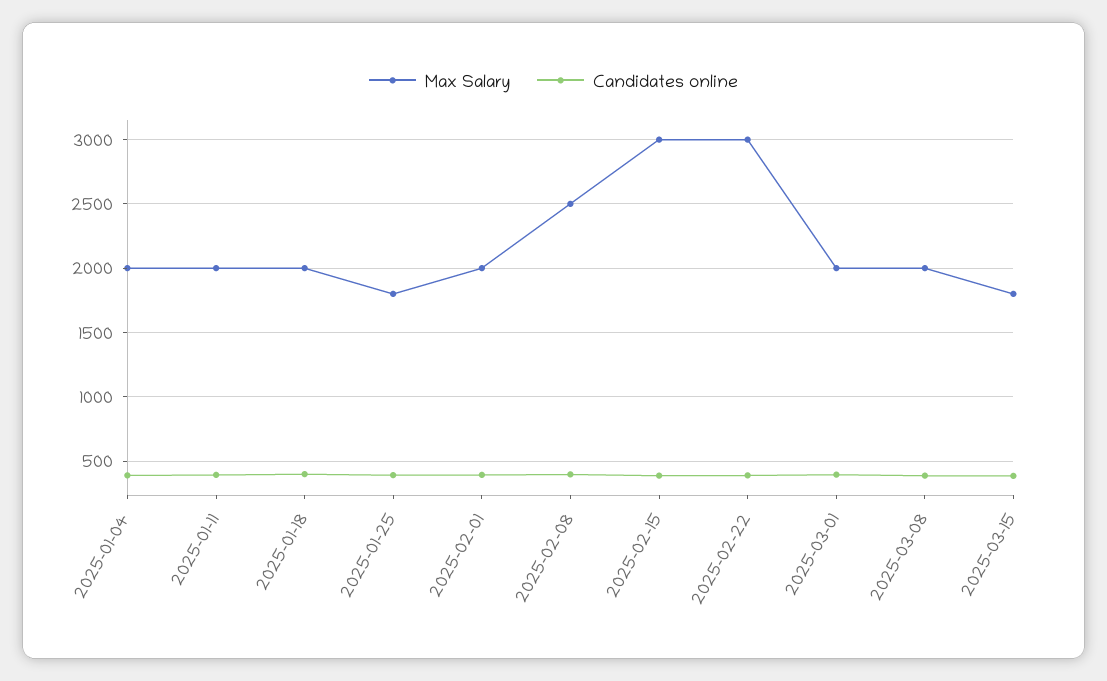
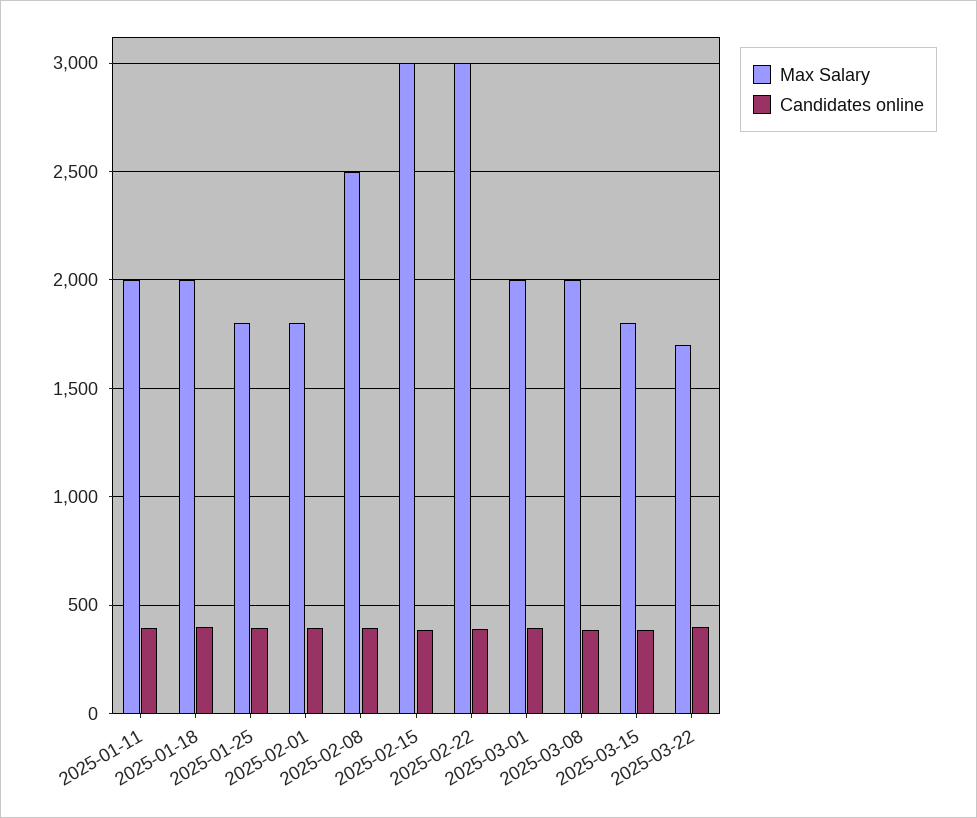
Max Salary, 2025-01-04: 2000 -> none
Candidates online, 2025-01-04: 400 -> none
Max Salary, 2025-02-01: 2000 -> 1800
Max Salary, 2025-03-22: none -> 1700
Candidates online, 2025-03-22: none -> 400

